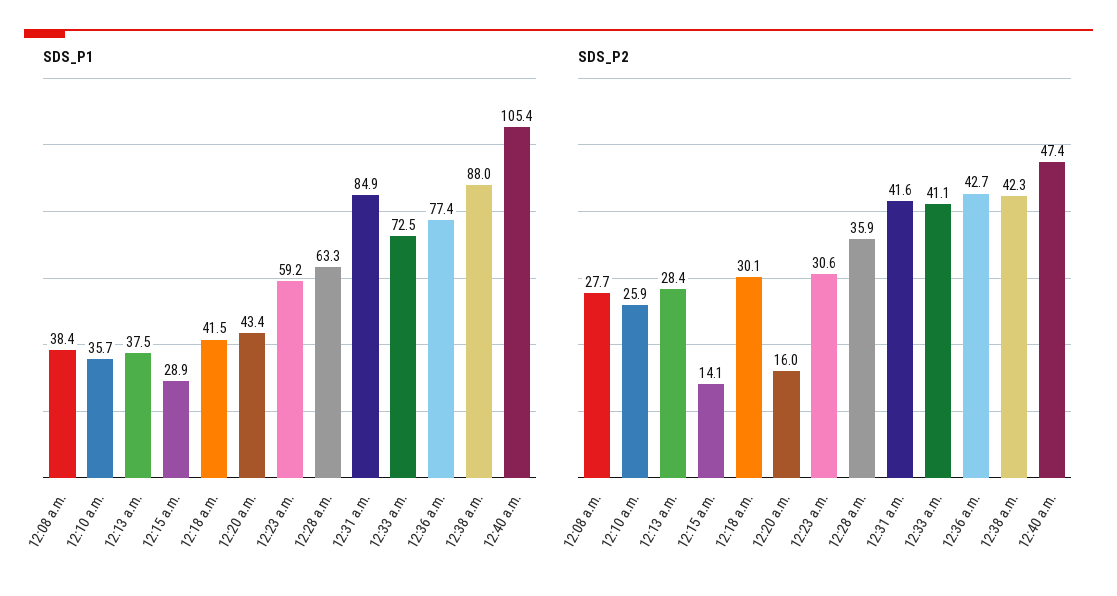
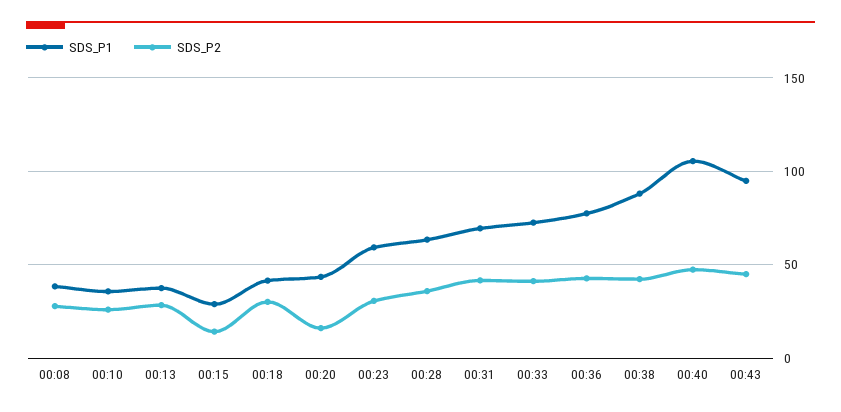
SDS_P1, 12:31 a.m.: 84.9 -> 70
SDS_P1, 00:43: none -> 95
SDS_P2, 00:43: none -> 45

